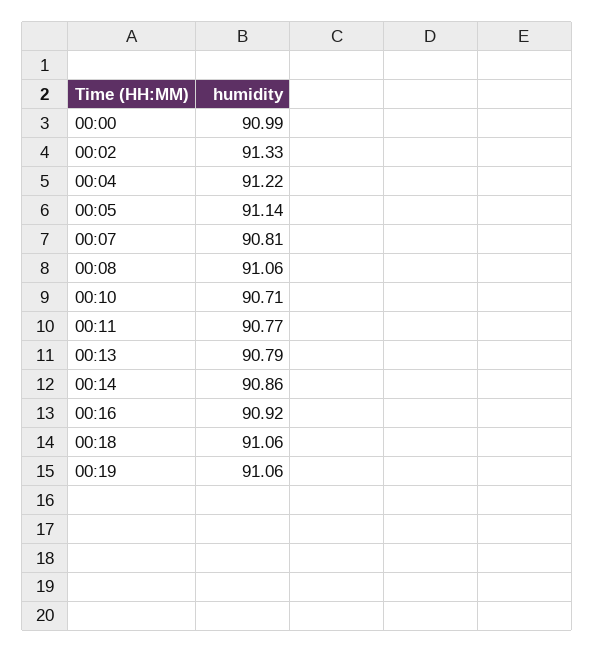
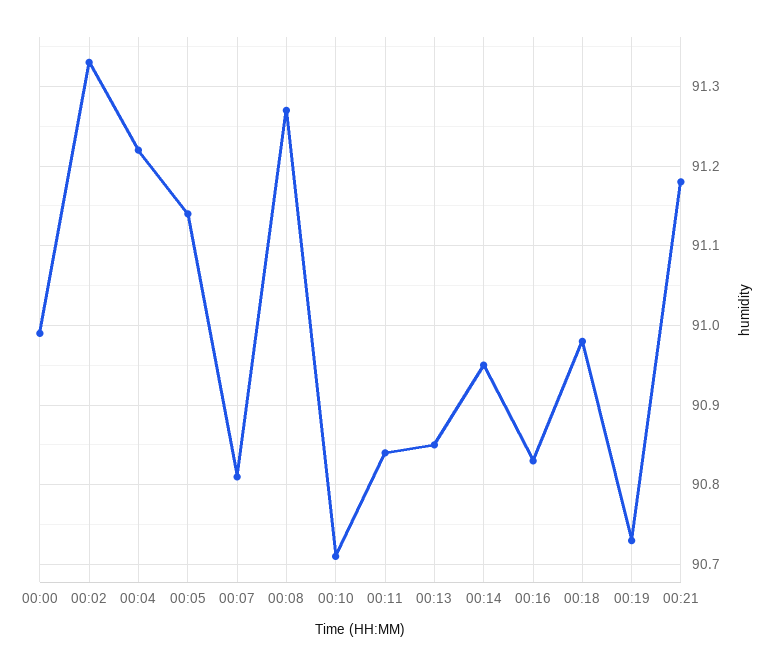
00:08: 91.06 -> 91.27
00:11: 90.77 -> 90.84
00:13: 90.79 -> 90.85
00:14: 90.86 -> 90.95
00:16: 90.92 -> 90.83
00:18: 91.06 -> 90.98
00:19: 91.06 -> 90.73
00:21: none -> 91.18

